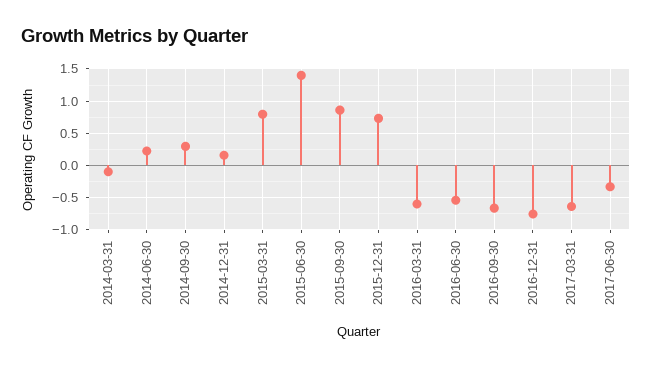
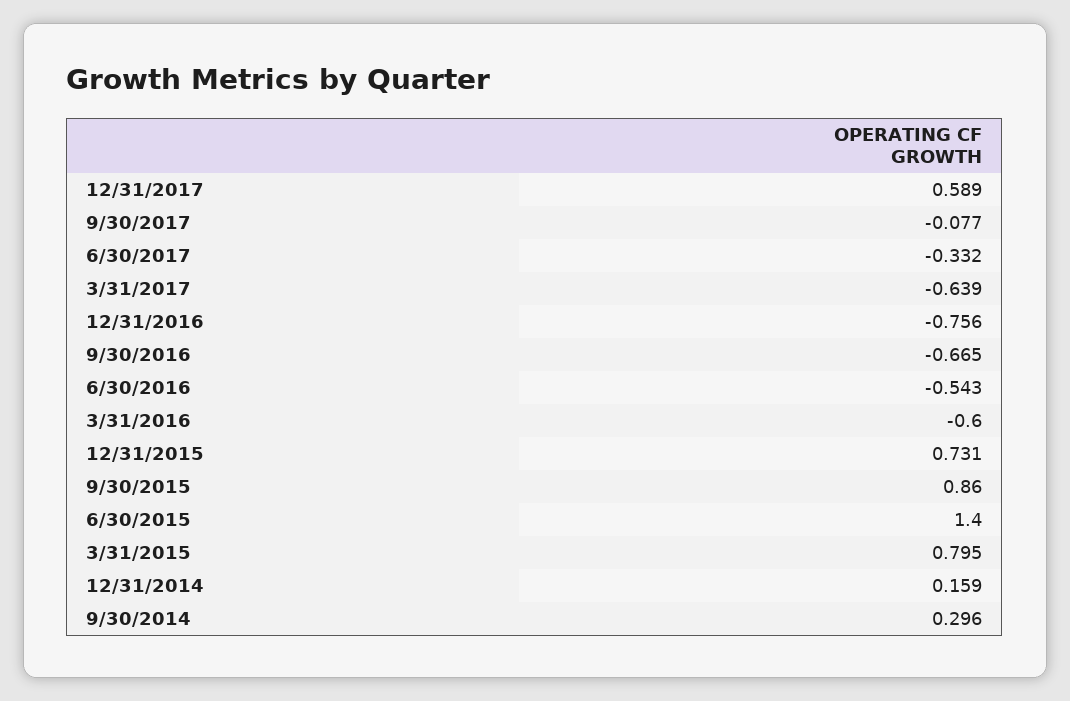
2014-03-31: -0.1 -> none
2014-06-30: 0.2 -> none
12/31/2017: none -> 0.589
9/30/2017: none -> -0.077

